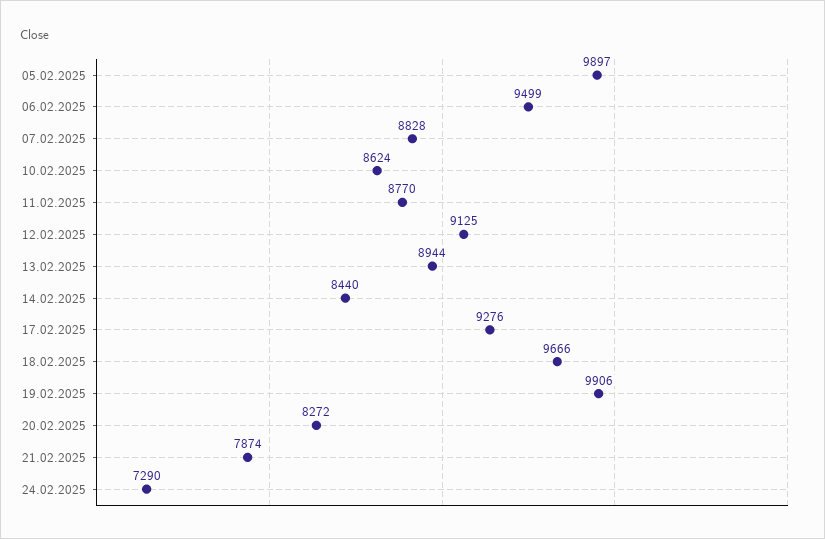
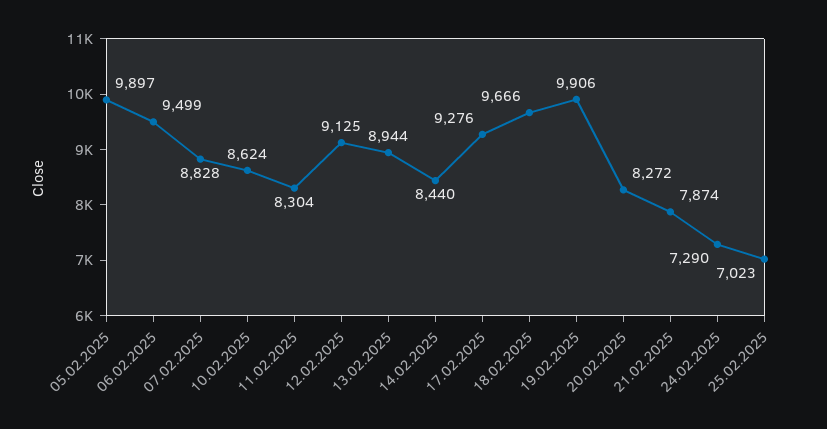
11.02.2025: 8770 -> 8304
25.02.2025: none -> 7023

